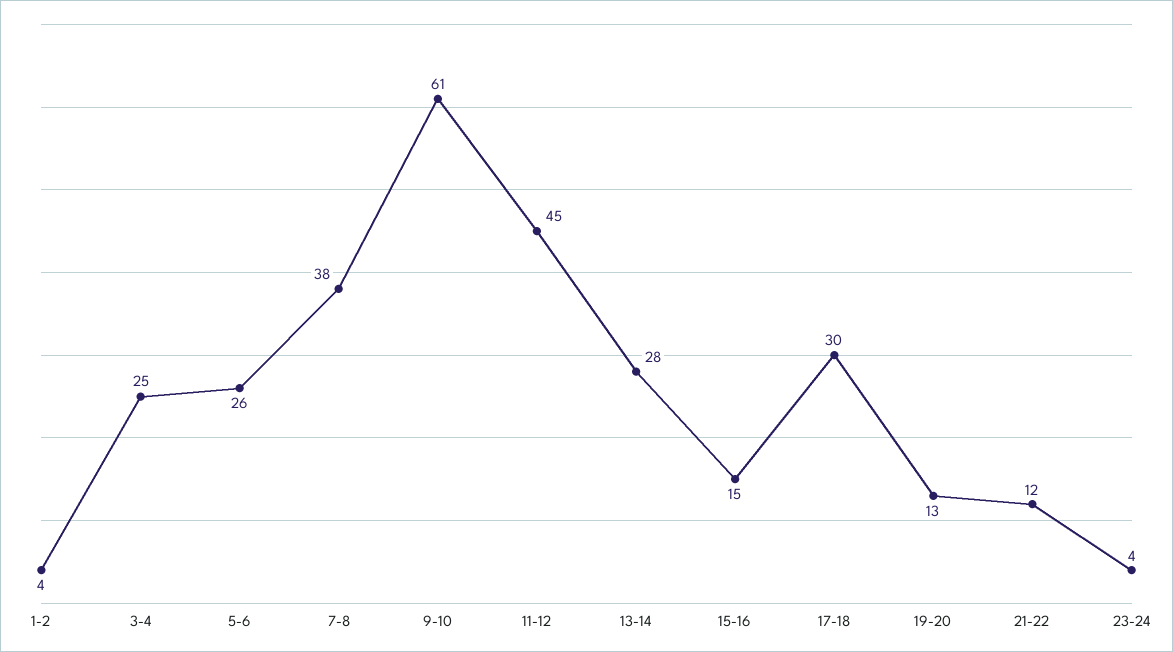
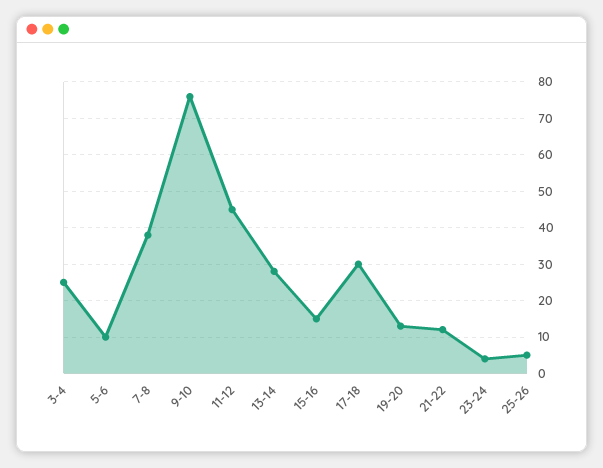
1-2: 4 -> none
5-6: 26 -> 10
9-10: 61 -> 75
25-26: none -> 5

